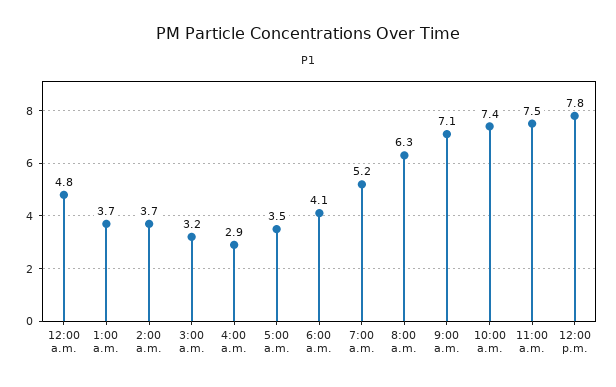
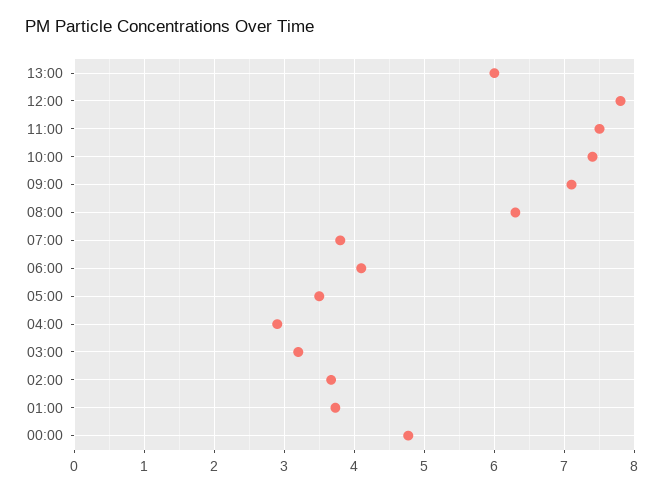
7:00 a.m.: 5.2 -> 3.8
13:00: none -> 6

